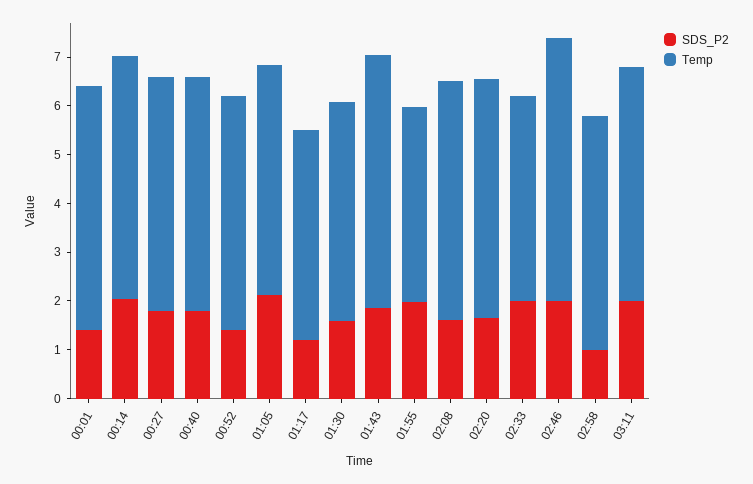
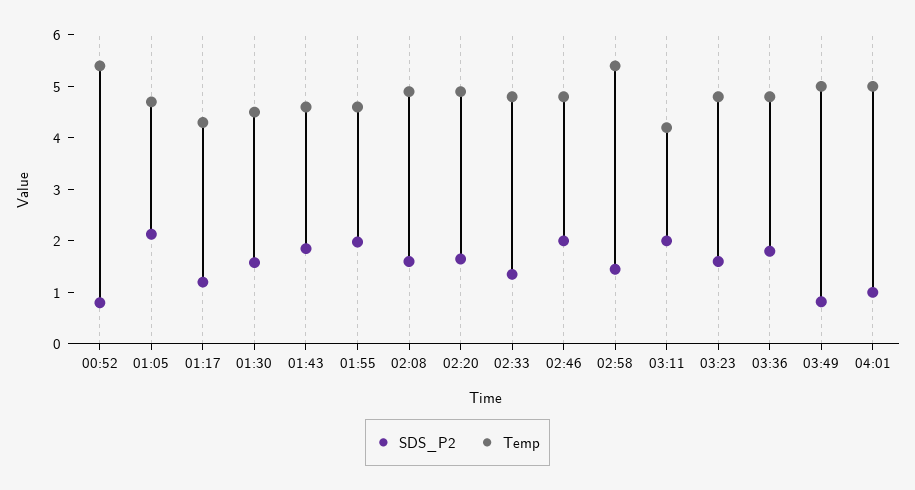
SDS_P2, 00:01: 1.4 -> none
Temp, 00:01: 5 -> none
SDS_P2, 00:14: 2 -> none
Temp, 00:14: 5 -> none
SDS_P2, 00:27: 1.8 -> none
Temp, 00:27: 4.8 -> none
SDS_P2, 00:40: 1.8 -> none
Temp, 00:40: 4.8 -> none
SDS_P2, 00:52: 1.4 -> 0.8
Temp, 00:52: 4.8 -> 5.4
Temp, 01:43: 5.2 -> 4.6
Temp, 01:55: 4 -> 4.6
SDS_P2, 02:33: 2 -> 1.4
Temp, 02:33: 4.2 -> 4.8
Temp, 02:46: 5.4 -> 4.8
SDS_P2, 02:58: 1 -> 1.4
Temp, 02:58: 4.8 -> 5.4
Temp, 03:11: 4.8 -> 4.2
SDS_P2, 03:23: none -> 1.6
Temp, 03:23: none -> 4.8
SDS_P2, 03:36: none -> 1.8
Temp, 03:36: none -> 4.8
SDS_P2, 03:49: none -> 0.8
Temp, 03:49: none -> 5
SDS_P2, 04:01: none -> 1
Temp, 04:01: none -> 5

